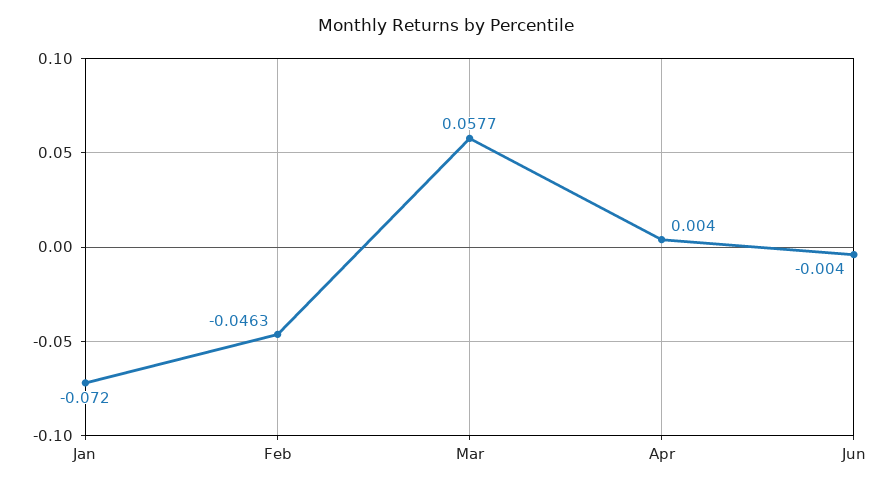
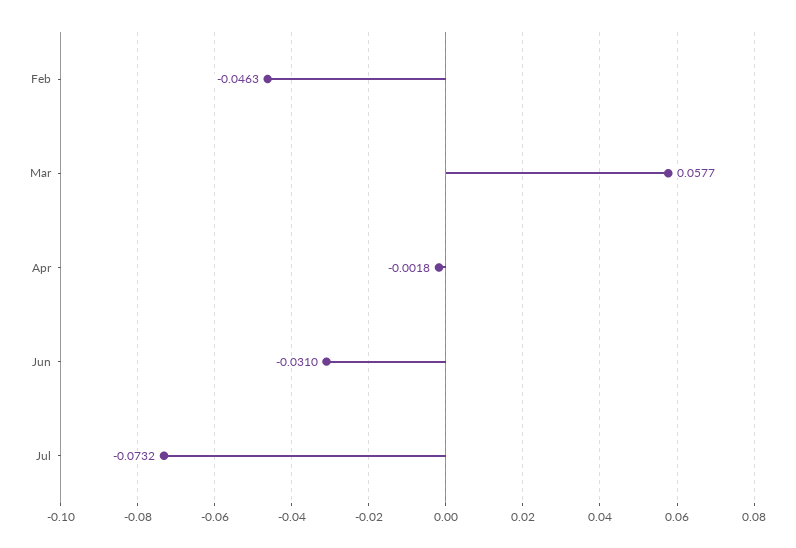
Jan: -0.072 -> none
Apr: 0.004 -> -0.0018
Jun: -0.004 -> -0.031
Jul: none -> -0.0732

